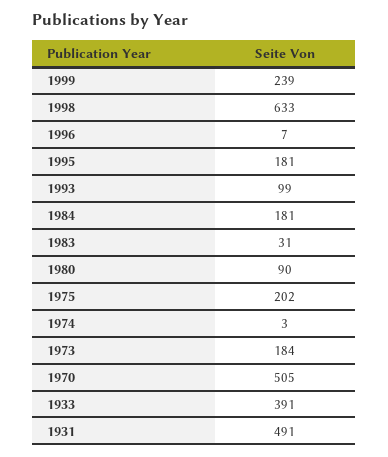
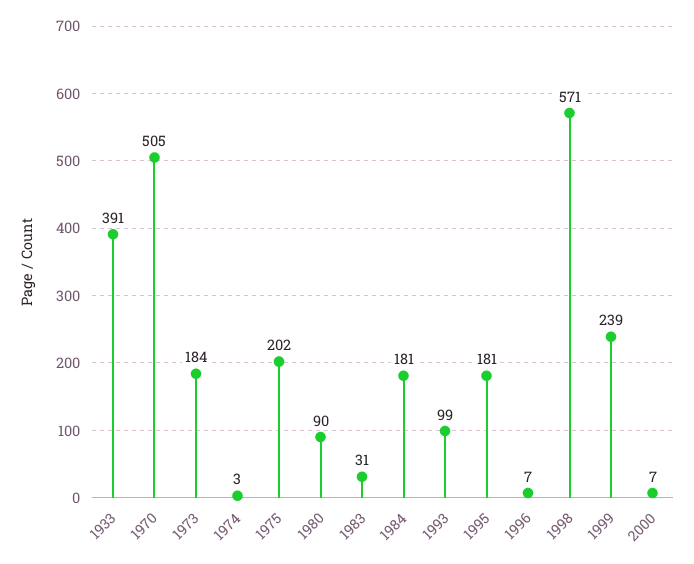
1998: 633 -> 571
1931: 491 -> none
2000: none -> 7

